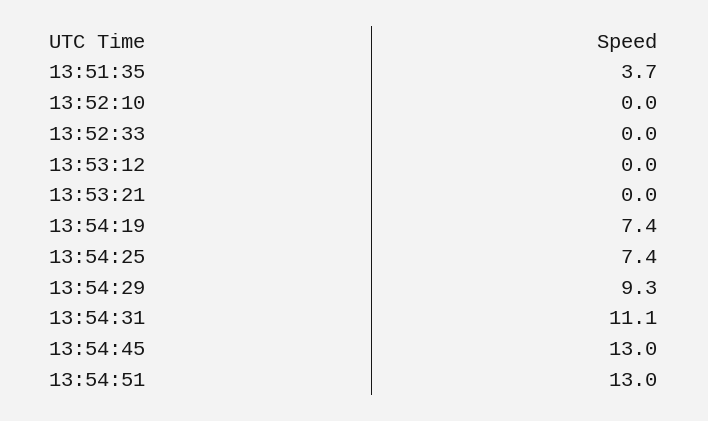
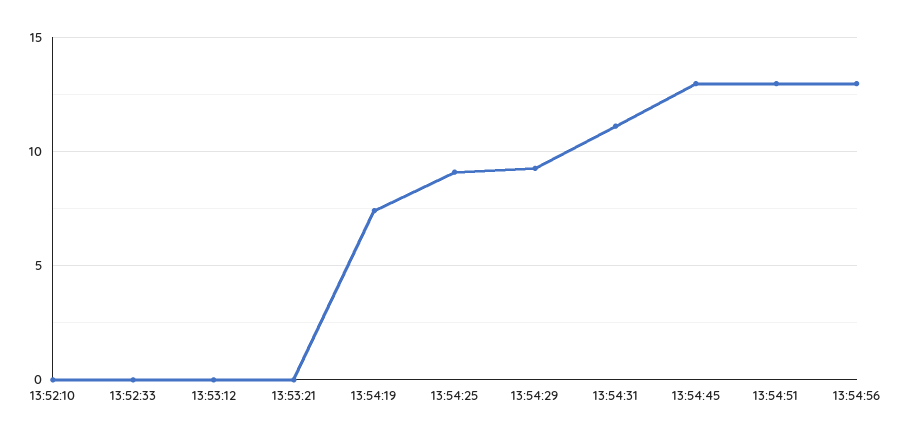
13:51:35: 3.7 -> none
13:54:25: 7.4 -> 9
13:54:56: none -> 13

